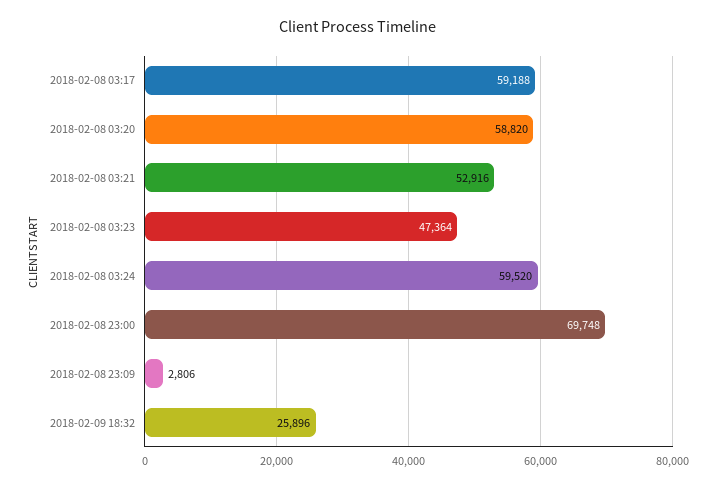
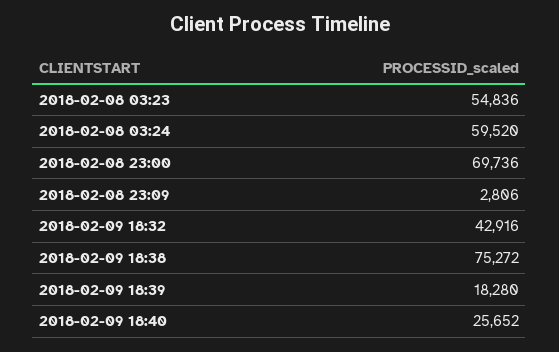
2018-02-08 03:17: 59188 -> none
2018-02-08 03:20: 58820 -> none
2018-02-08 03:21: 52916 -> none
2018-02-08 03:23: 47364 -> 54836
2018-02-08 23:00: 69748 -> 69736
2018-02-09 18:32: 25896 -> 42916
2018-02-09 18:38: none -> 75272
2018-02-09 18:39: none -> 18280
2018-02-09 18:40: none -> 25652

